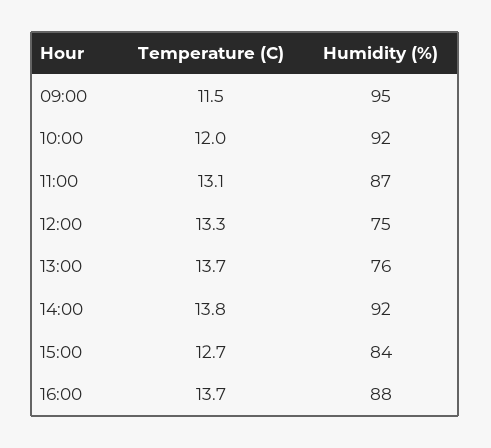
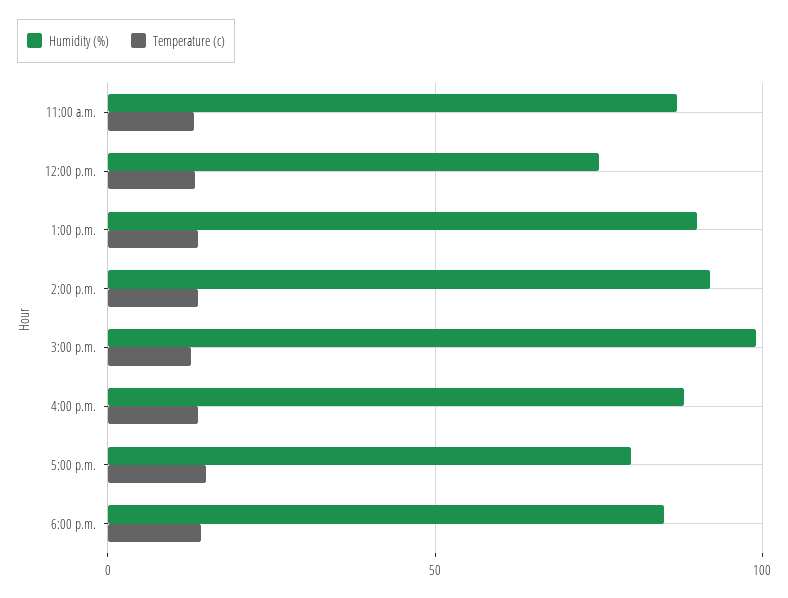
Temperature (C), 09:00: 11.5 -> none
Humidity (%), 09:00: 95 -> none
Temperature (C), 10:00: 12 -> none
Humidity (%), 10:00: 92 -> none
Humidity (%), 13:00: 76 -> 90
Humidity (%), 15:00: 84 -> 100
Humidity (%), 5:00 p.m.: none -> 80
Temperature (C), 5:00 p.m.: none -> 15
Humidity (%), 6:00 p.m.: none -> 85
Temperature (C), 6:00 p.m.: none -> 15

